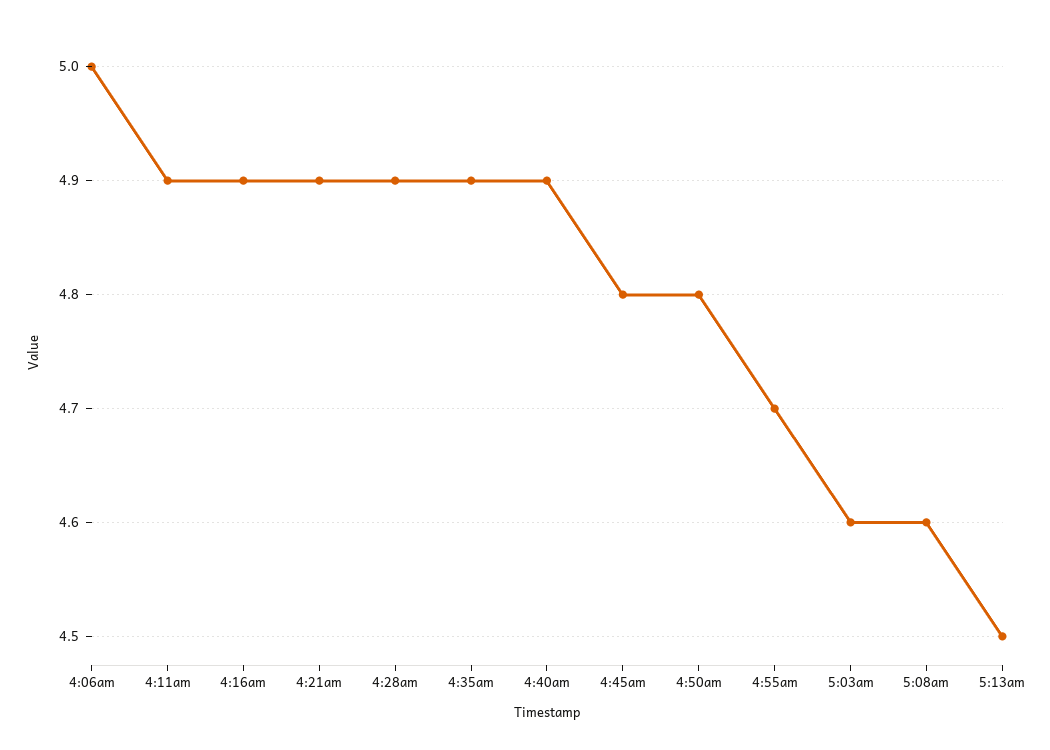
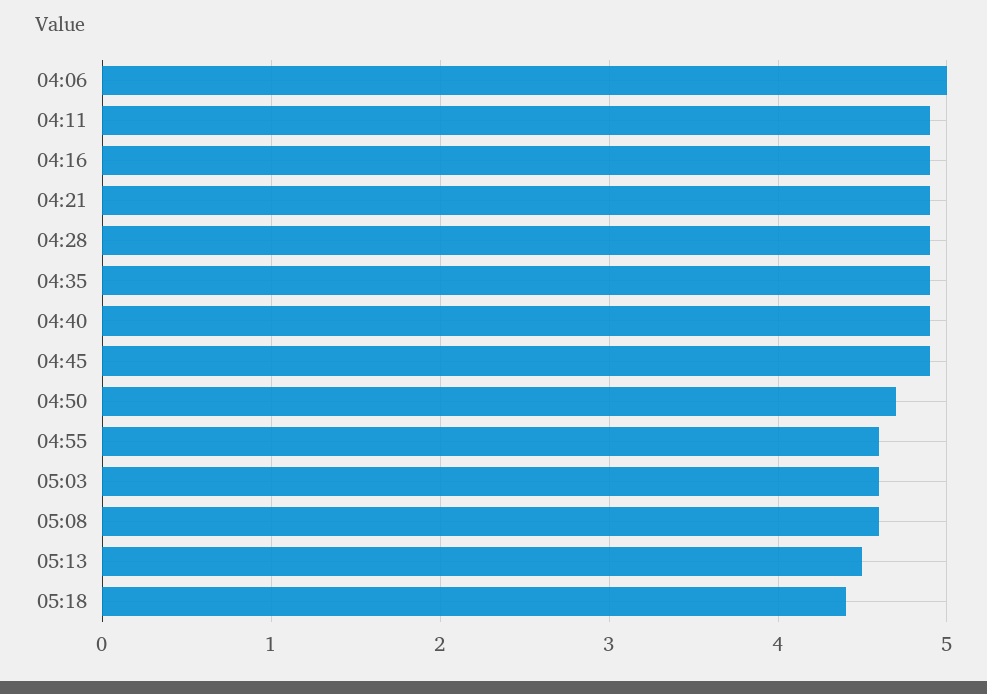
4:45am: 4.8 -> 4.9
4:50am: 4.8 -> 4.7
4:55am: 4.7 -> 4.6
05:18: none -> 4.4

